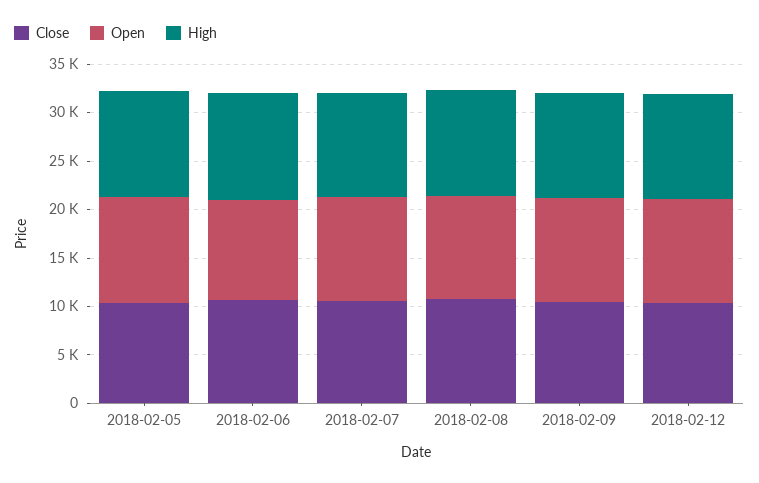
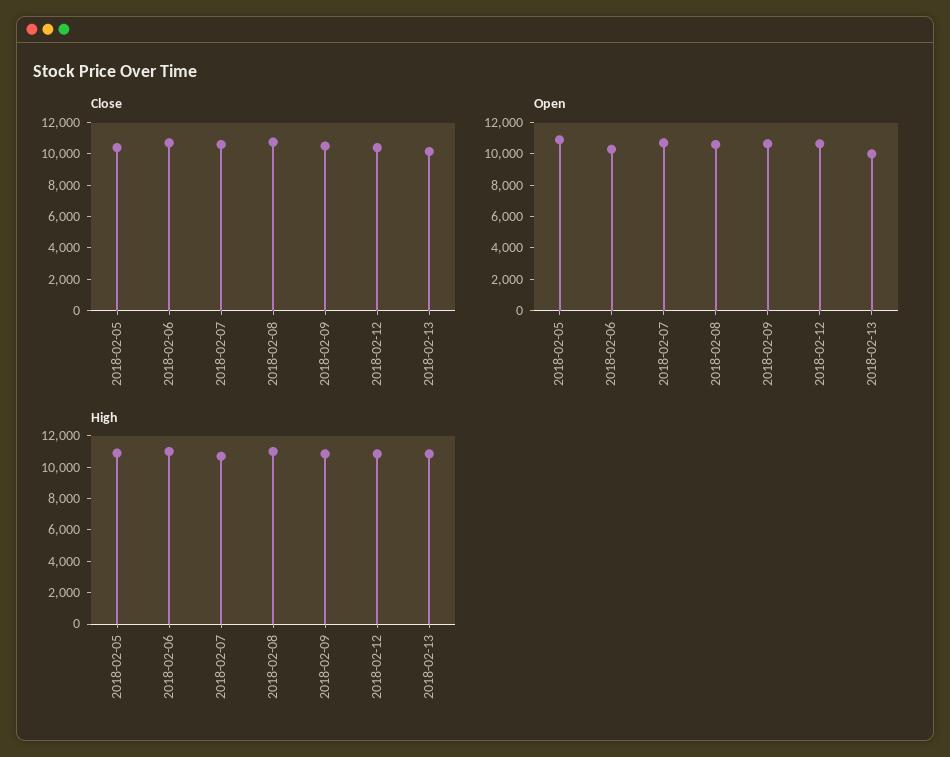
Close, 2018-02-13: none -> 10000
Open, 2018-02-13: none -> 10000
High, 2018-02-13: none -> 11000

